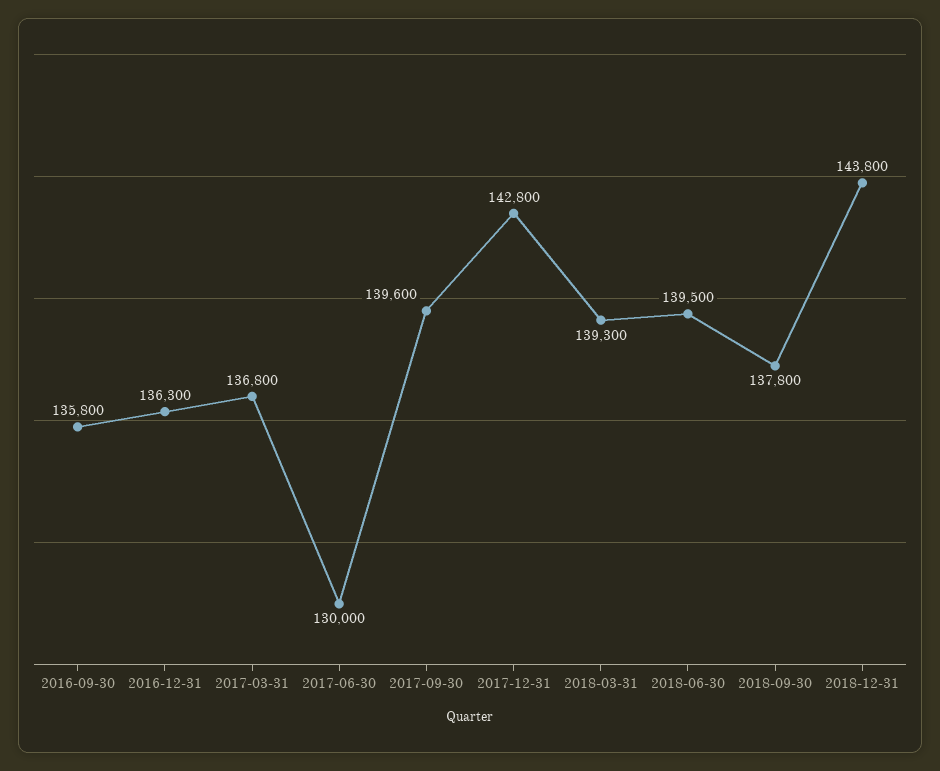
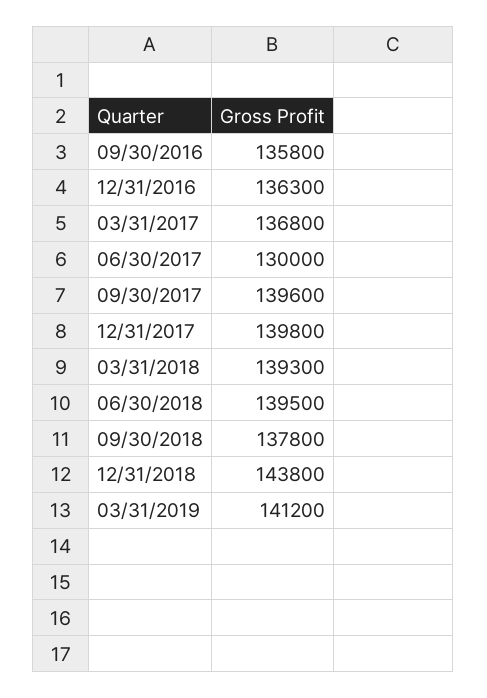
2017-12-31: 142800 -> 139800
03/31/2019: none -> 141200

